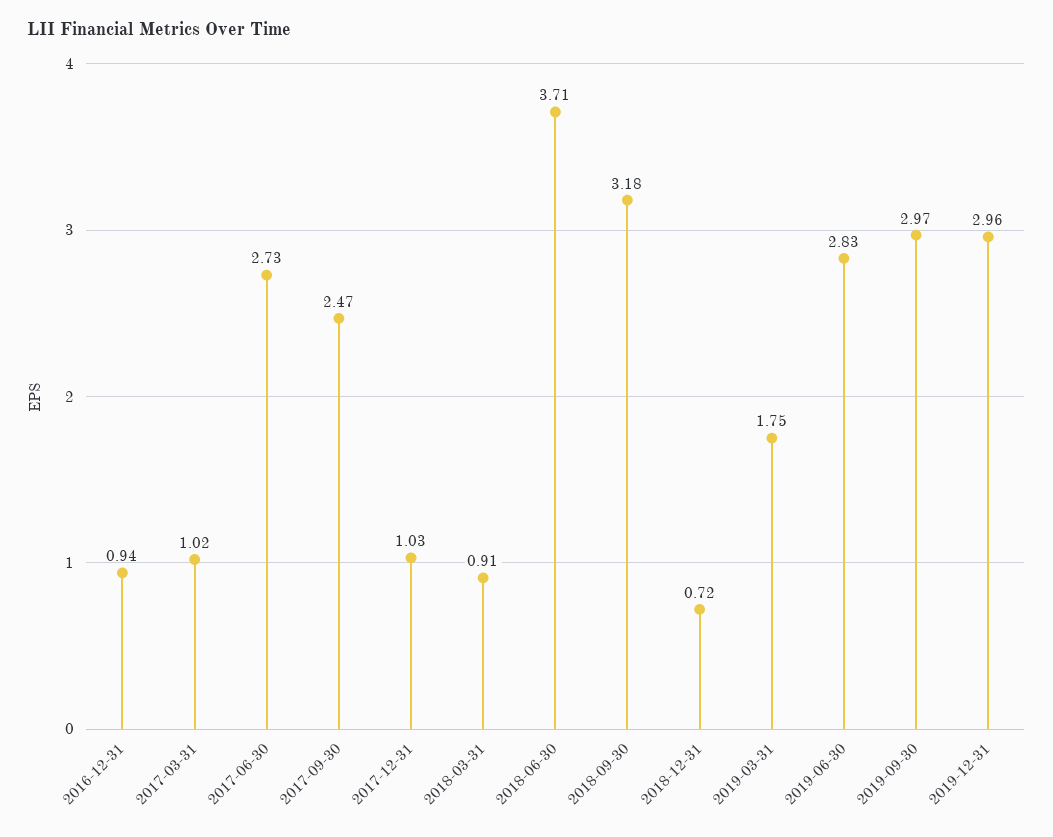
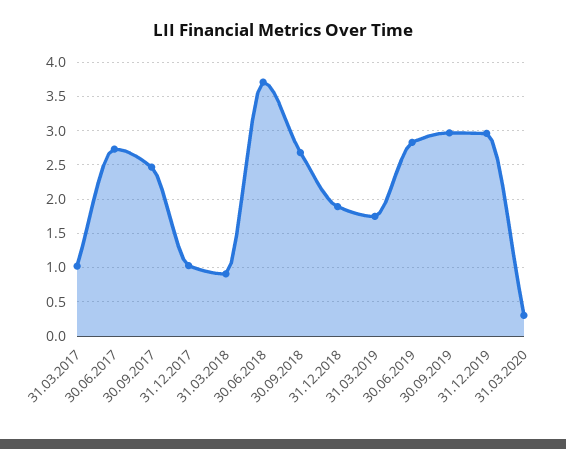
2016-12-31: 0.94 -> none
2018-09-30: 3.18 -> 2.7
2018-12-31: 0.72 -> 1.9
31.03.2020: none -> 0.3

